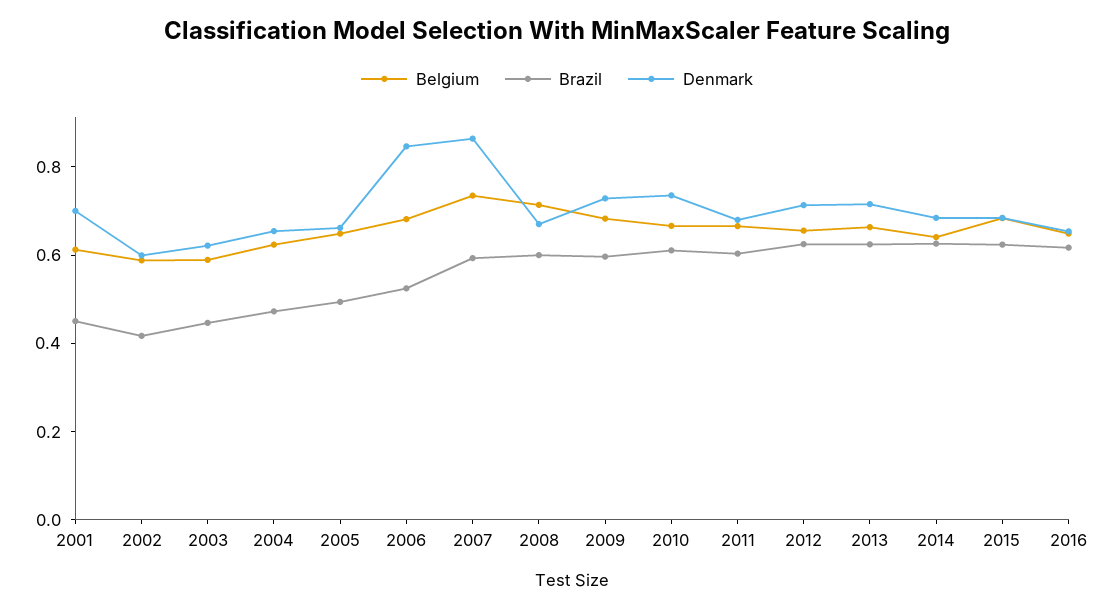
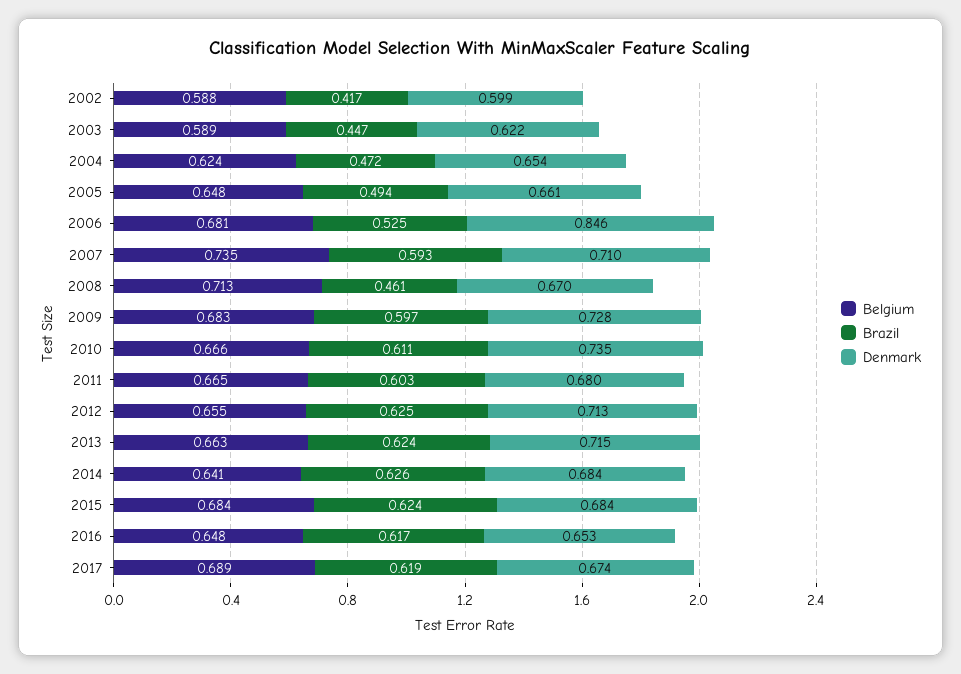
Belgium, 2001: 0.6 -> none
Brazil, 2001: 0.45 -> none
Denmark, 2001: 0.7 -> none
Denmark, 2007: 0.85 -> 0.71
Brazil, 2008: 0.6 -> 0.461
Belgium, 2017: none -> 0.689
Brazil, 2017: none -> 0.619
Denmark, 2017: none -> 0.674

